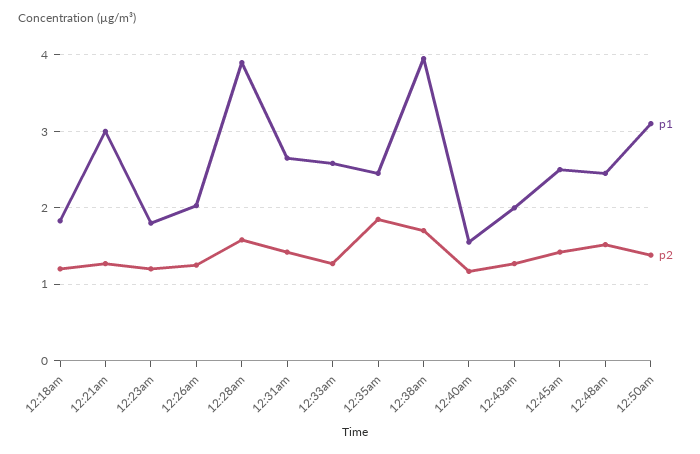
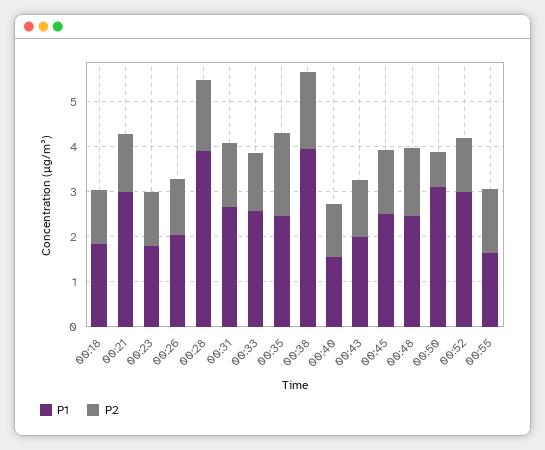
p2, 12:50am: 1.4 -> 0.8
p1, 00:52: none -> 3
p2, 00:52: none -> 1.2
p1, 00:55: none -> 1.6
p2, 00:55: none -> 1.4

